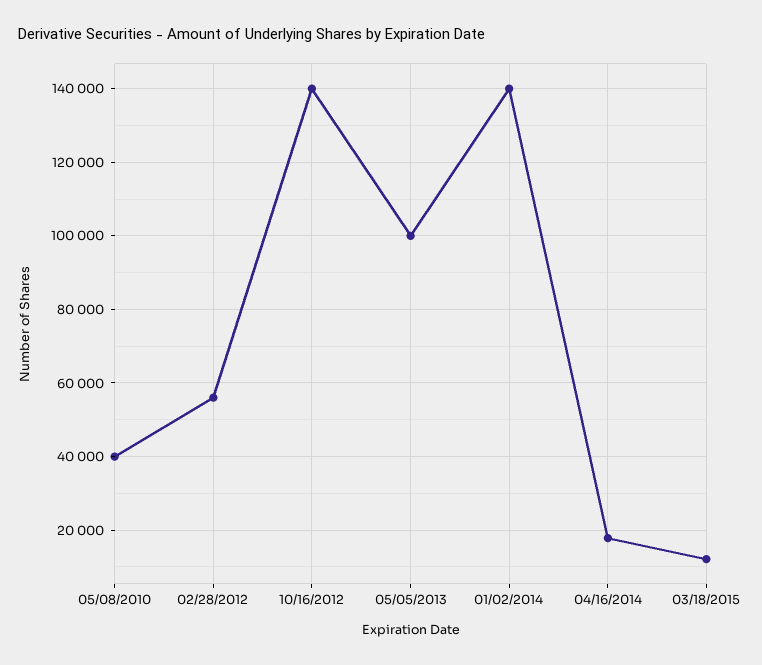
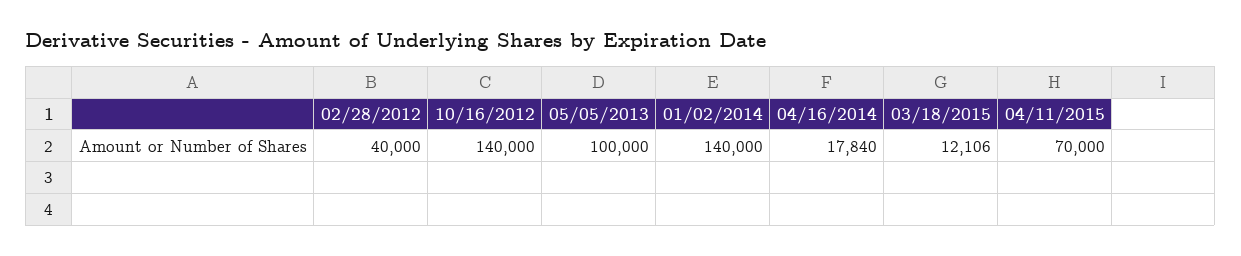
05/08/2010: 40000 -> none
02/28/2012: 56000 -> 40000
04/11/2015: none -> 70000

